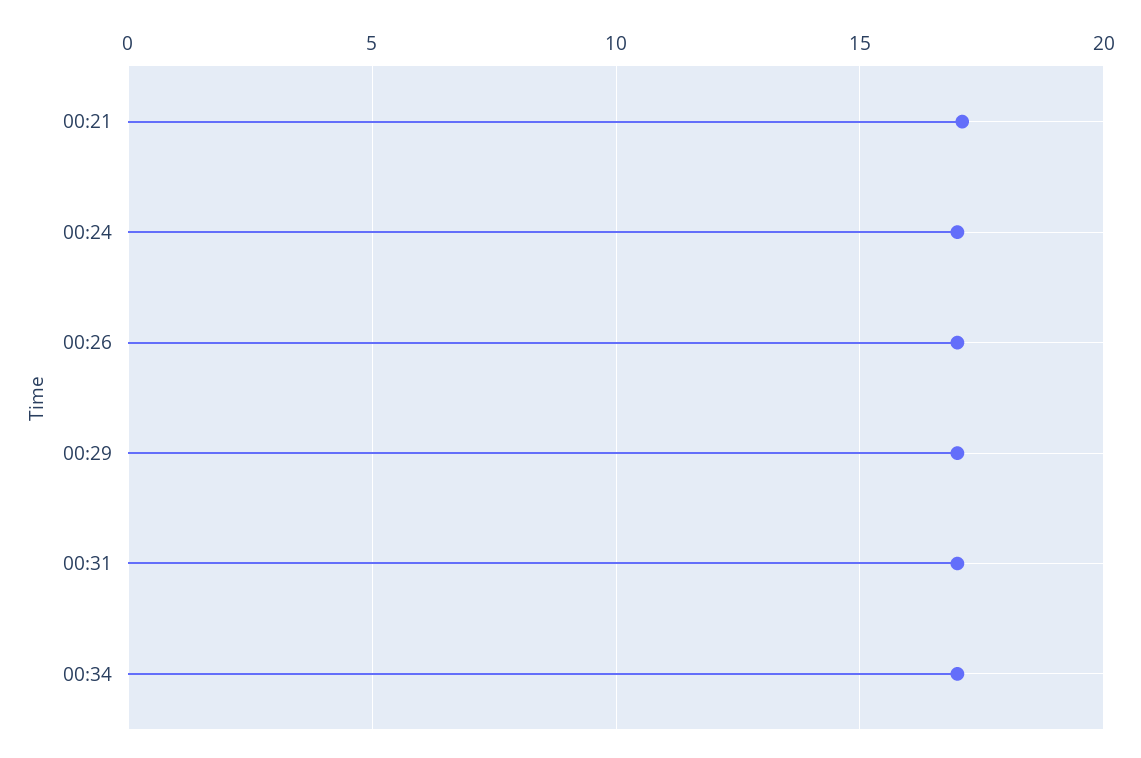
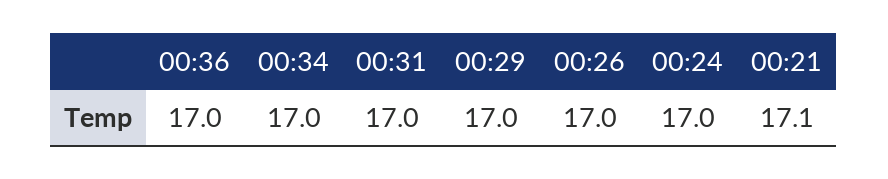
00:36: none -> 17

